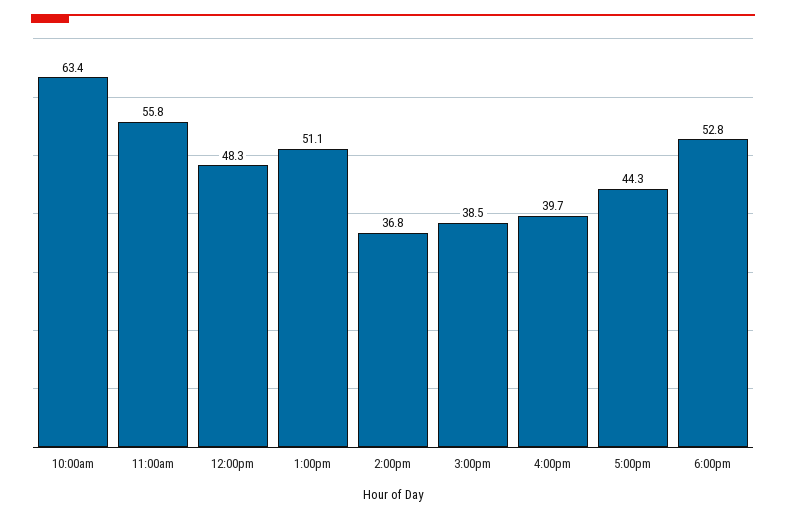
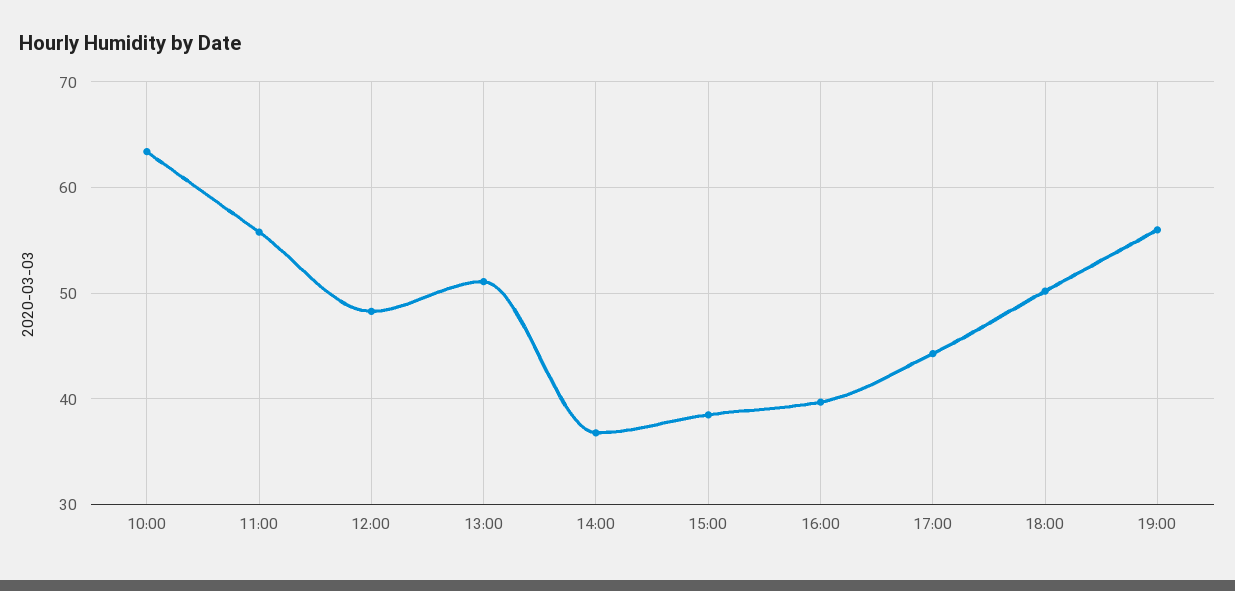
6:00pm: 52.8 -> 50
19:00: none -> 56

